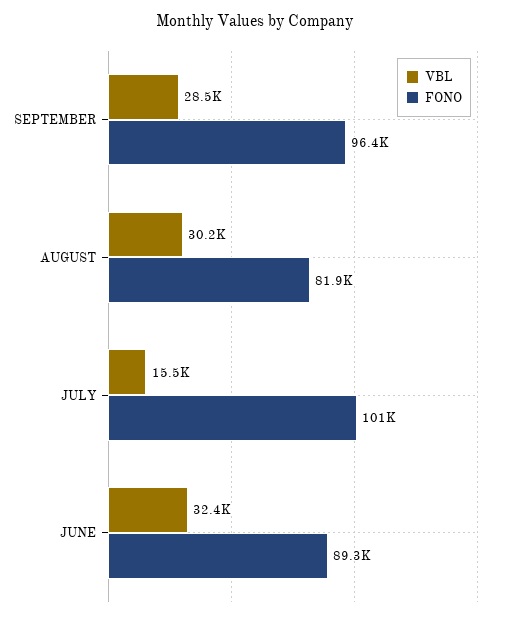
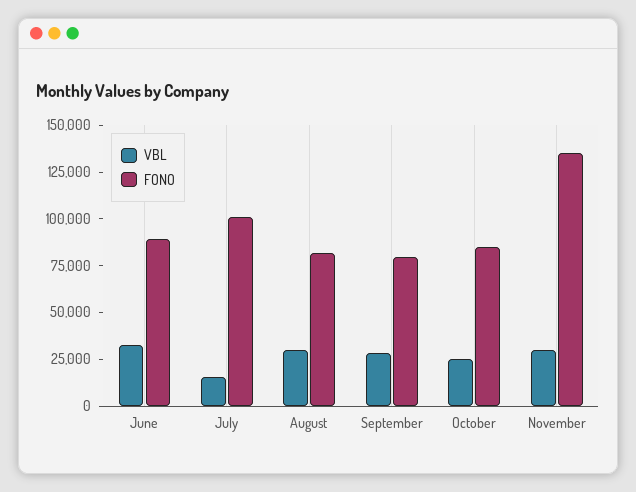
FONO, SEPTEMBER: 96400 -> 80000
VBL, October: none -> 25000
FONO, October: none -> 85000
VBL, November: none -> 30000
FONO, November: none -> 135000

